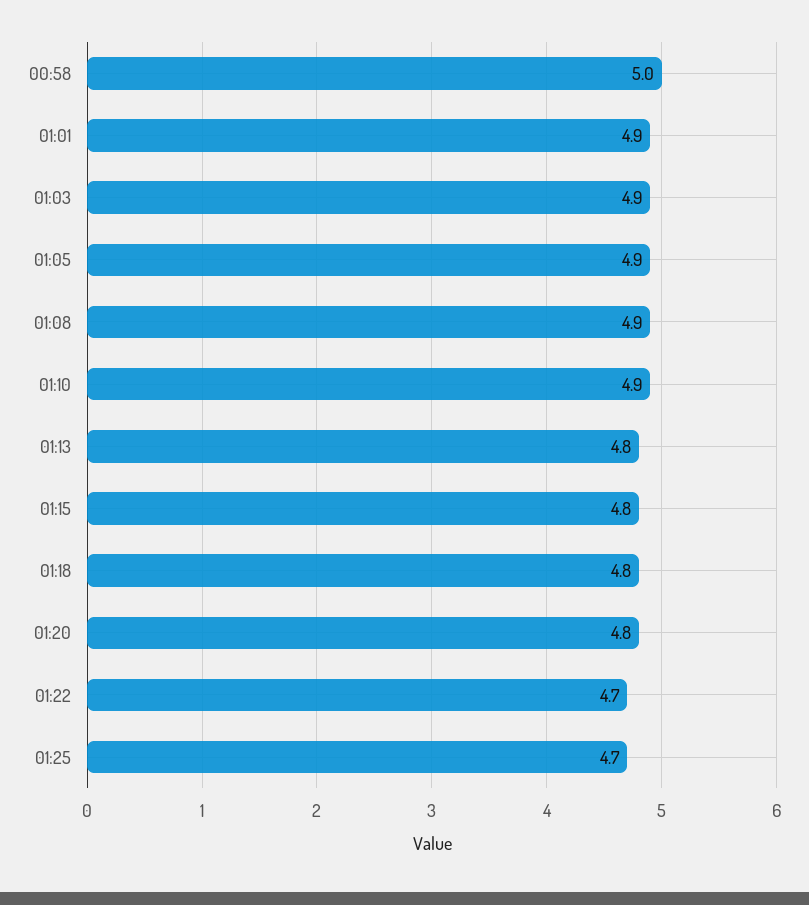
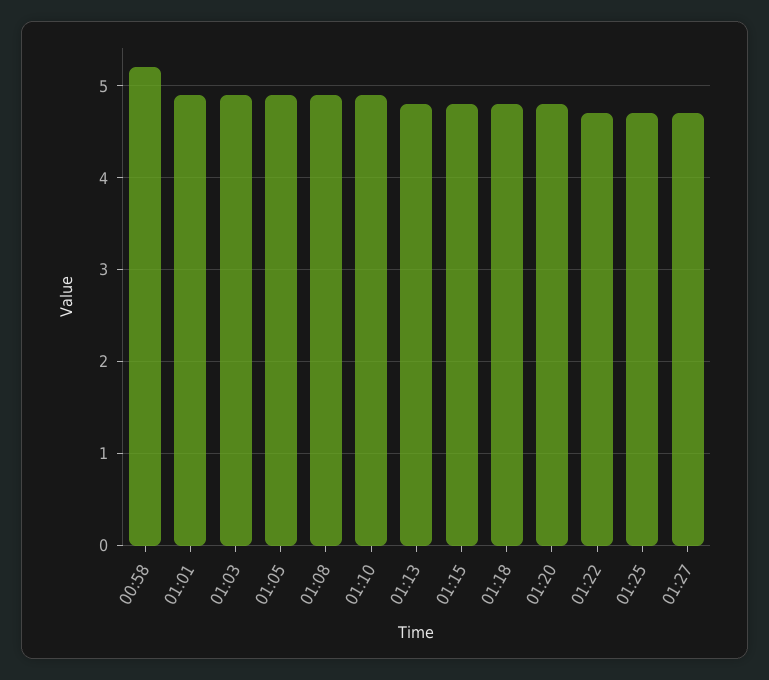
00:58: 5 -> 5.2
01:27: none -> 4.7

